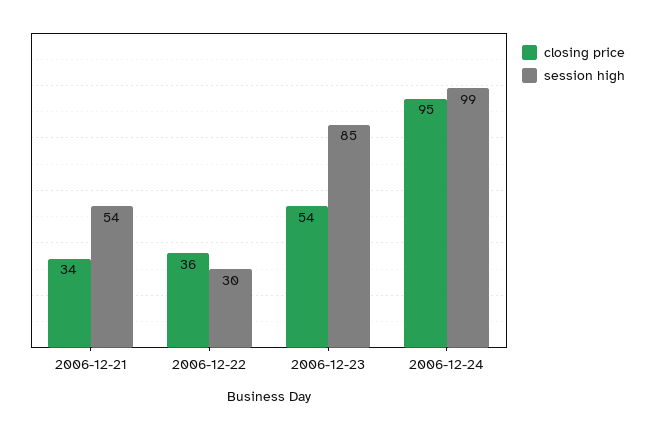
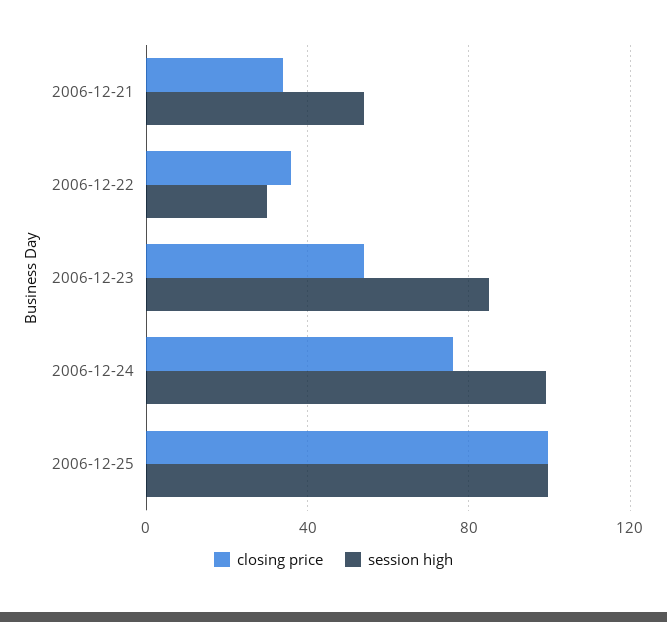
closing price, 2006-12-24: 95 -> 75
closing price, 2006-12-25: none -> 100
session high, 2006-12-25: none -> 100

